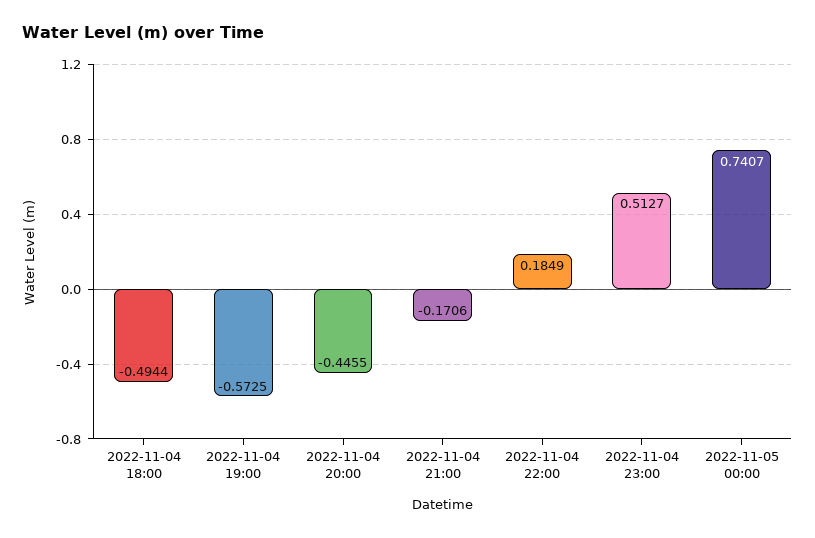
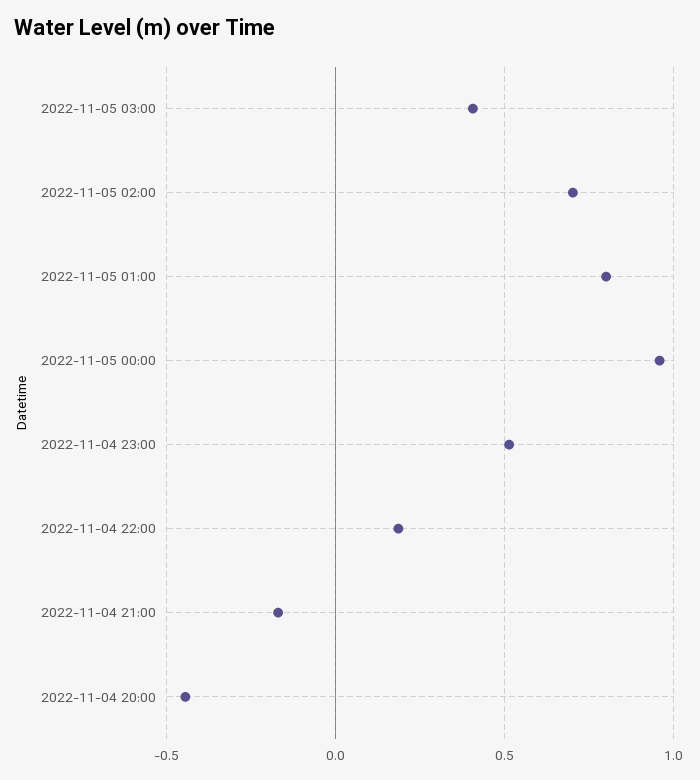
2022-11-04 18:00: -0.4944 -> none
2022-11-04 19:00: -0.5725 -> none
2022-11-05 00:00: 0.7407 -> 0.95
2022-11-05 03:00: none -> 0.4
2022-11-05 02:00: none -> 0.7
2022-11-05 01:00: none -> 0.8

